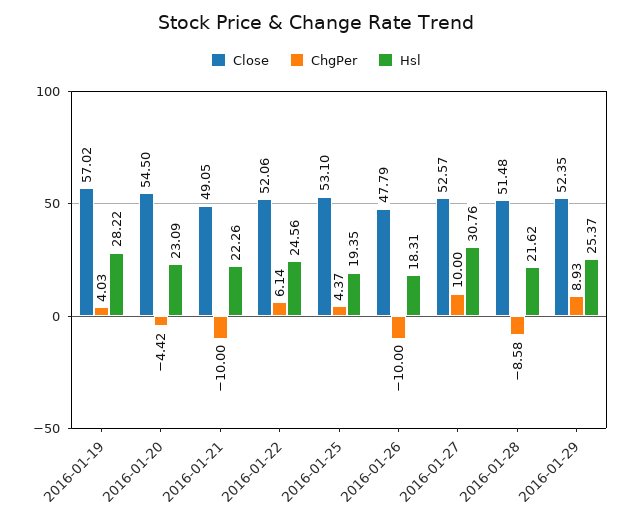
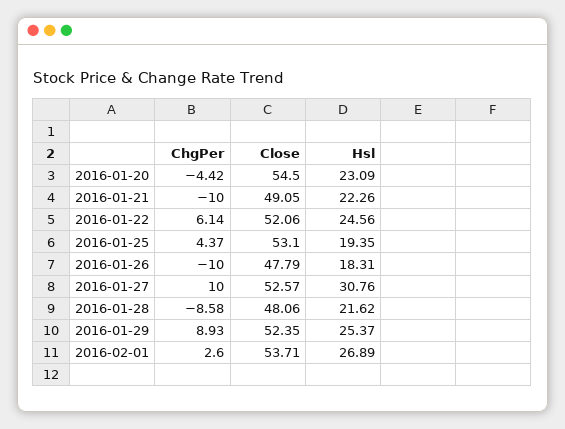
Close, 2016-01-19: 57.02 -> none
ChgPer, 2016-01-19: 4.03 -> none
Hsl, 2016-01-19: 28.22 -> none
Close, 2016-01-28: 51.48 -> 48.06
ChgPer, 2016-02-01: none -> 2.6
Close, 2016-02-01: none -> 53.71
Hsl, 2016-02-01: none -> 26.89

